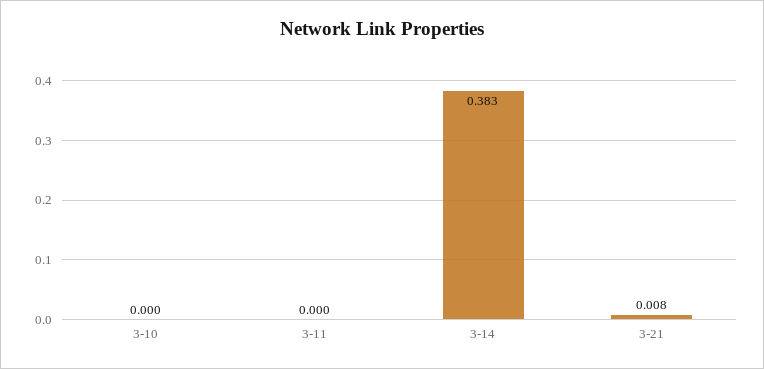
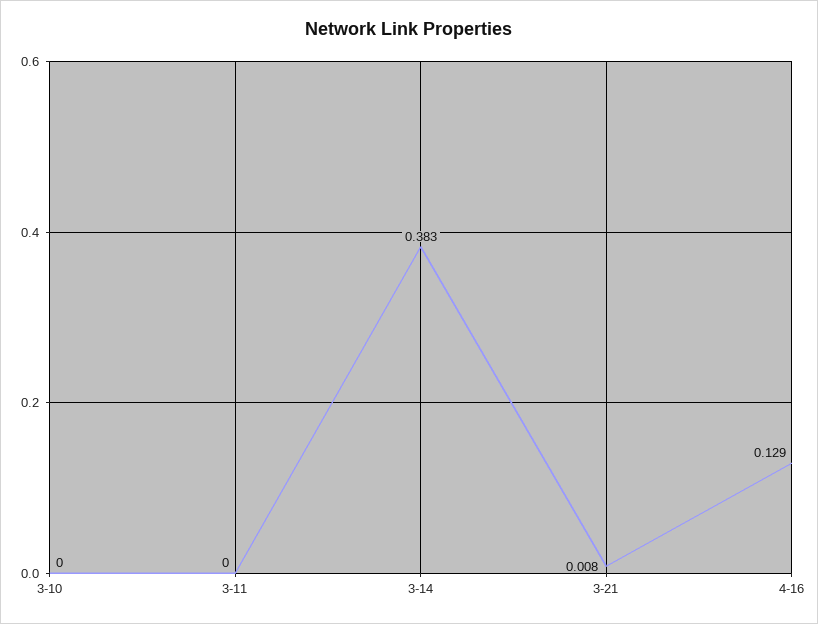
4-16: none -> 0.129

